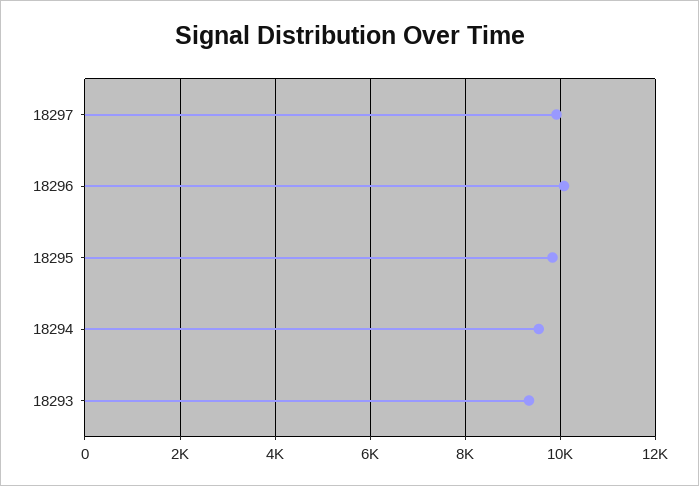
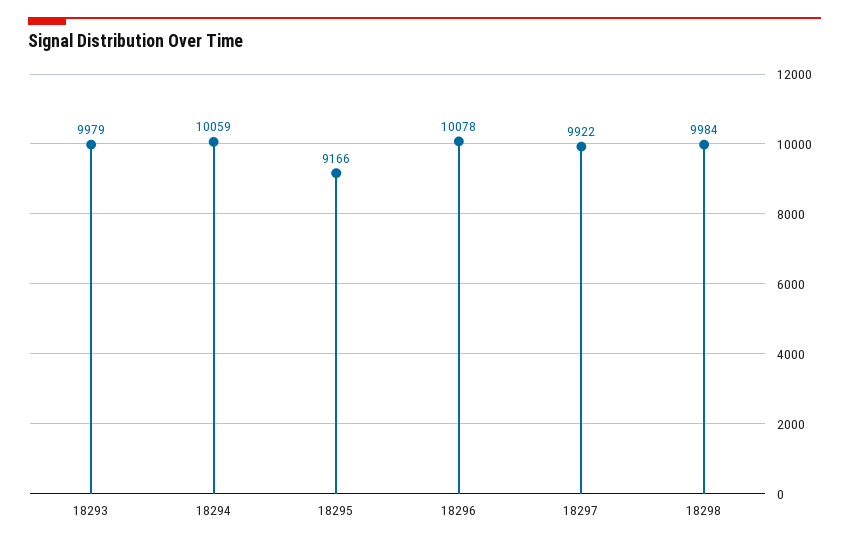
18295: 9800 -> 9166
18294: 9600 -> 10059
18293: 9400 -> 9979
18298: none -> 9984

